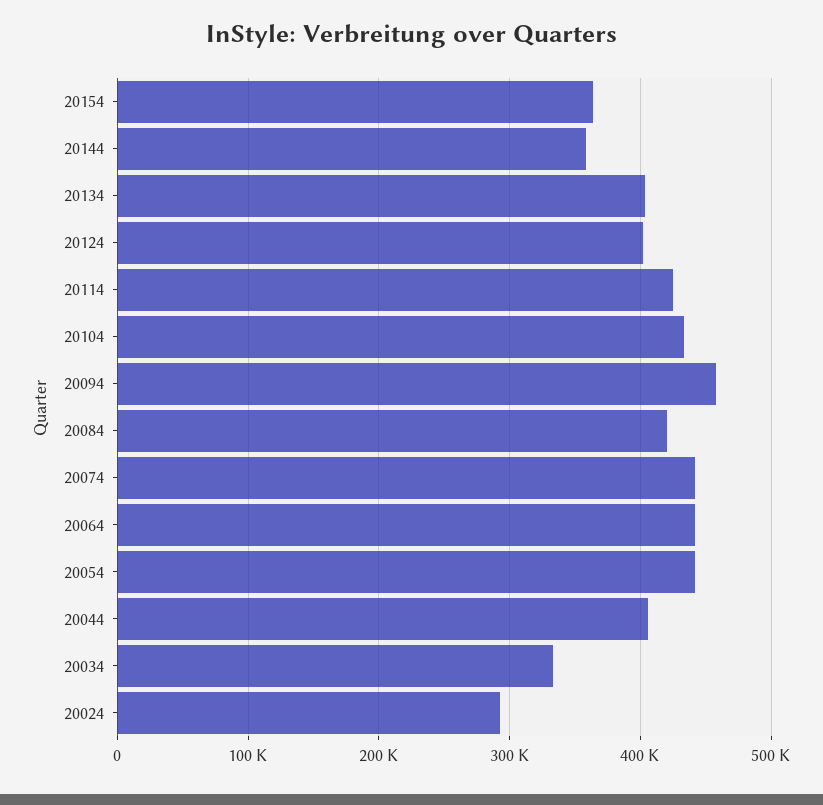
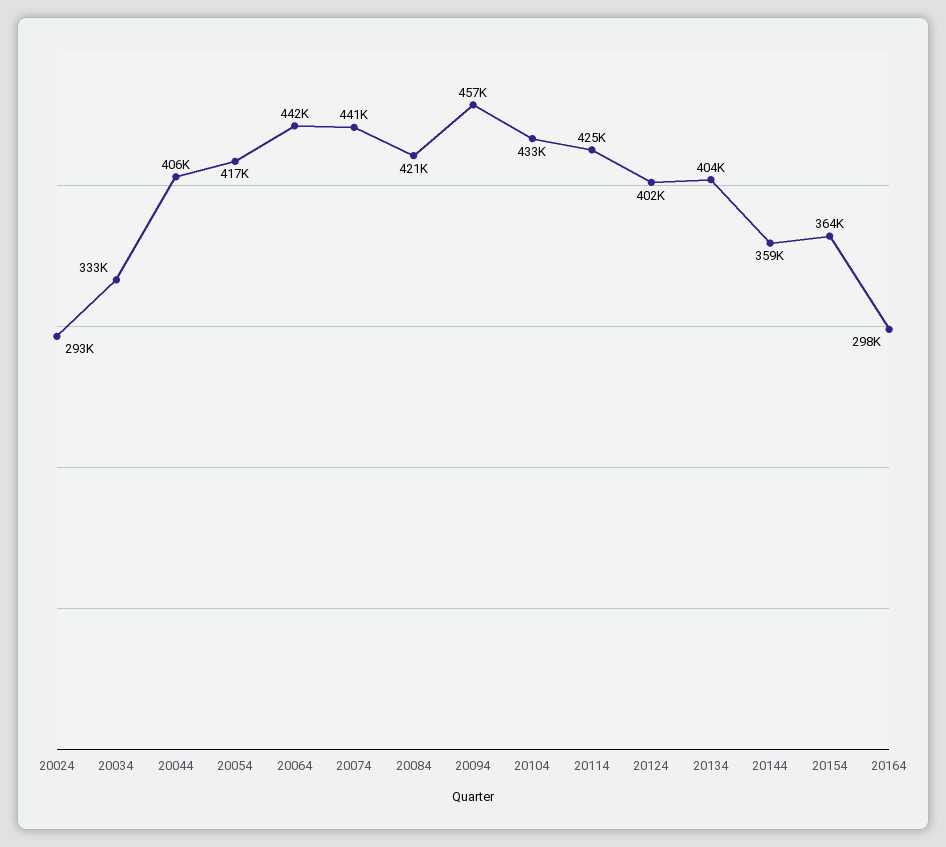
20054: 440000 -> 417000
20164: none -> 298000

